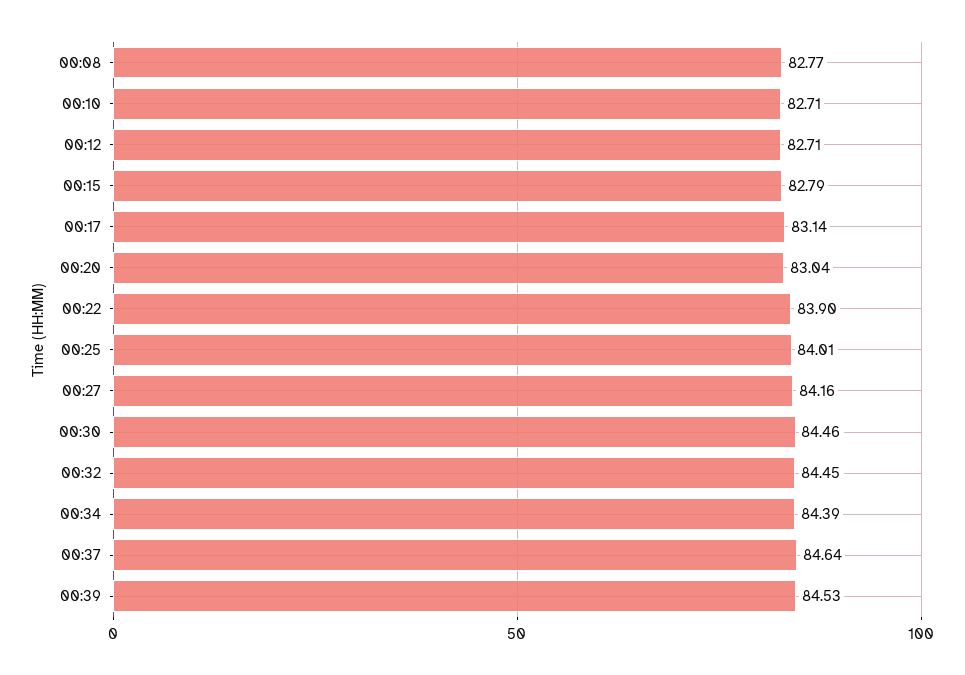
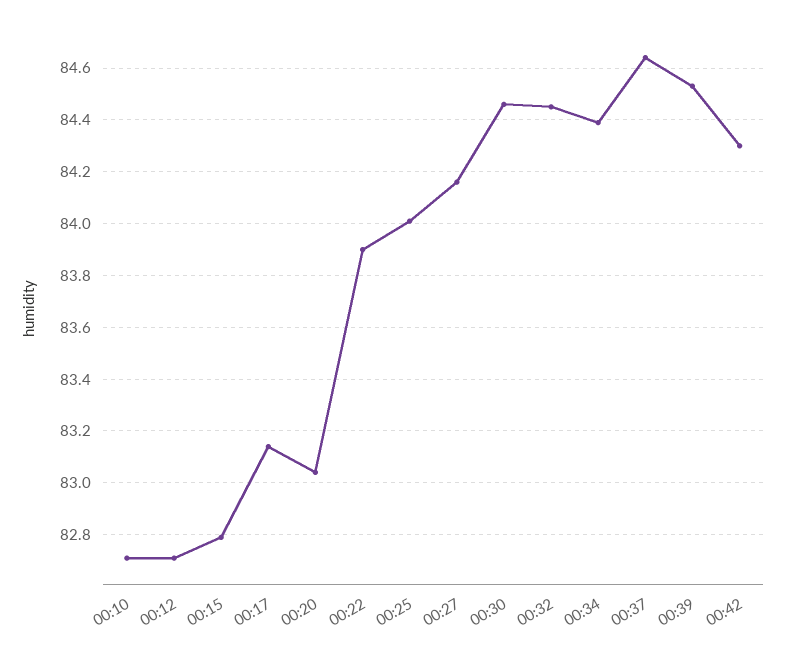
00:08: 82.77 -> none
00:42: none -> 84.3

